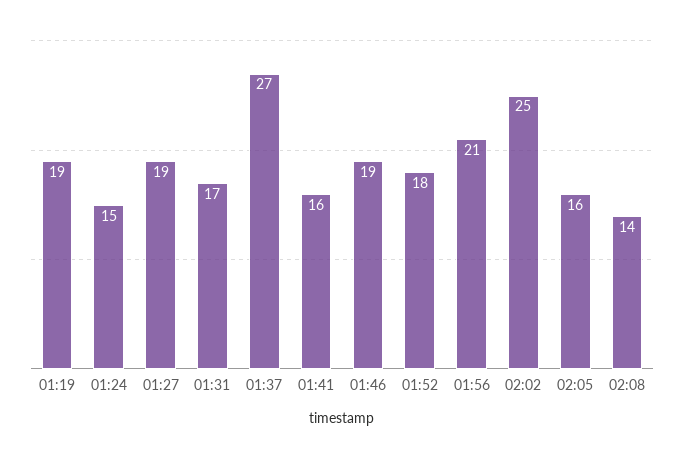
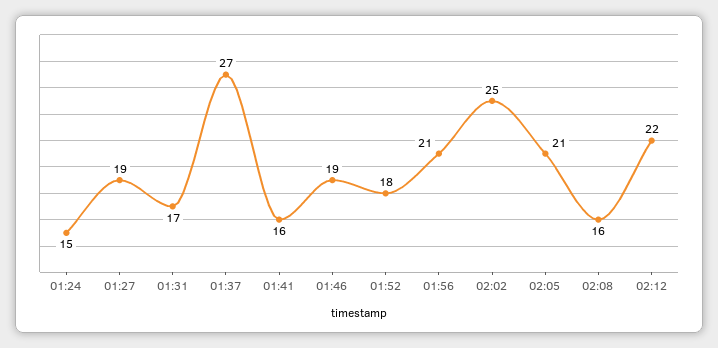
01:19: 19 -> none
02:05: 16 -> 21
02:08: 14 -> 16
02:12: none -> 22

